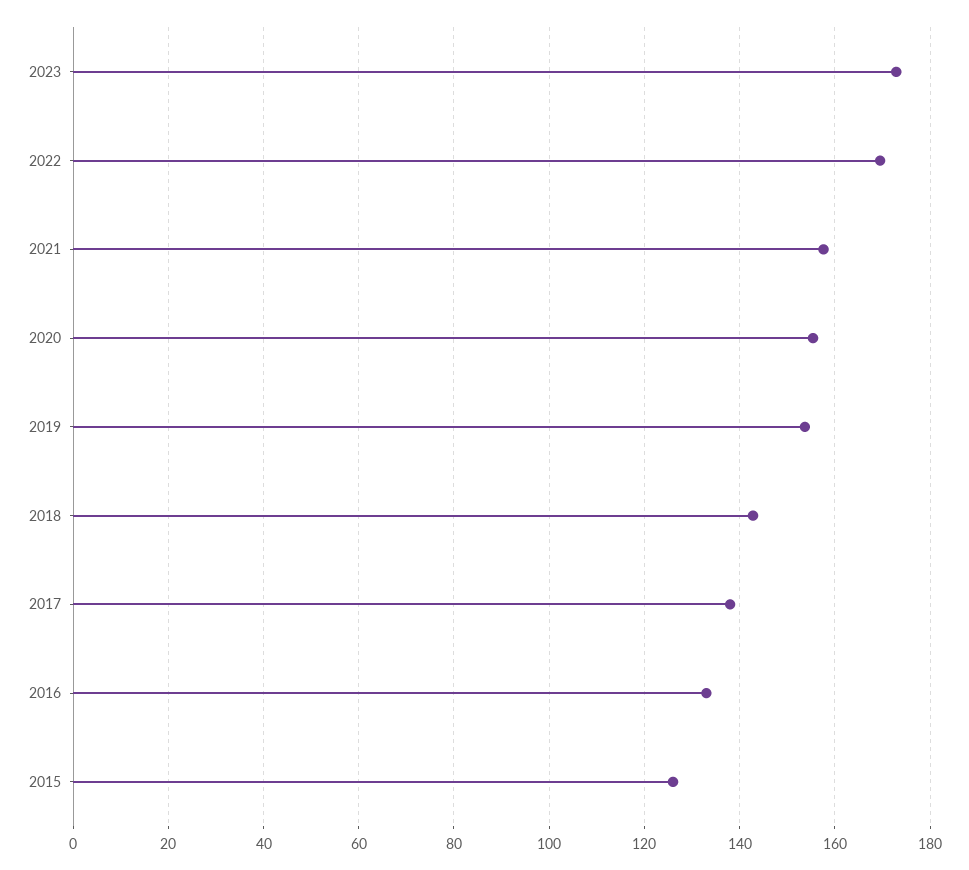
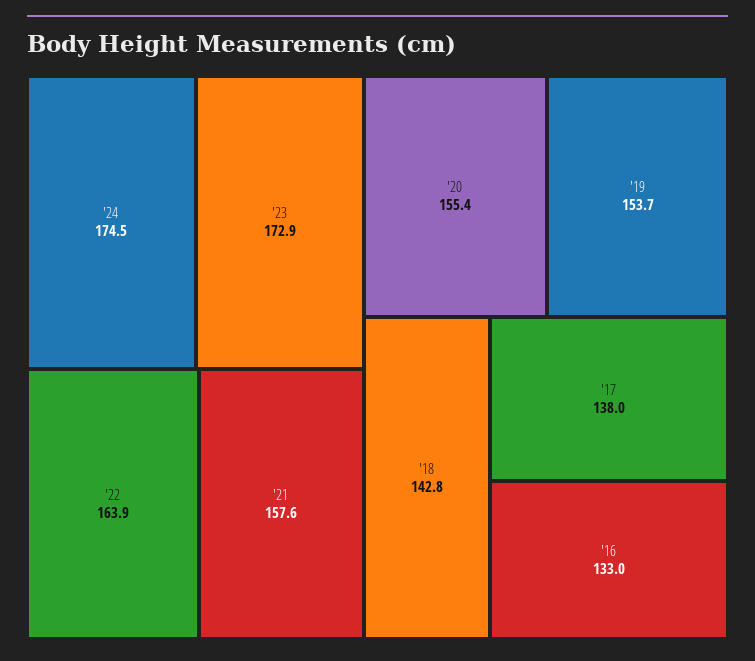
2022: 170 -> 163.9
2015: 126 -> none
'24: none -> 174.5

